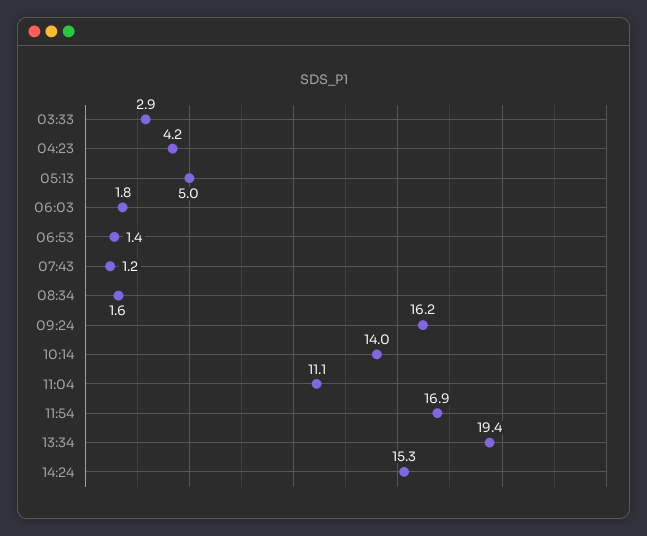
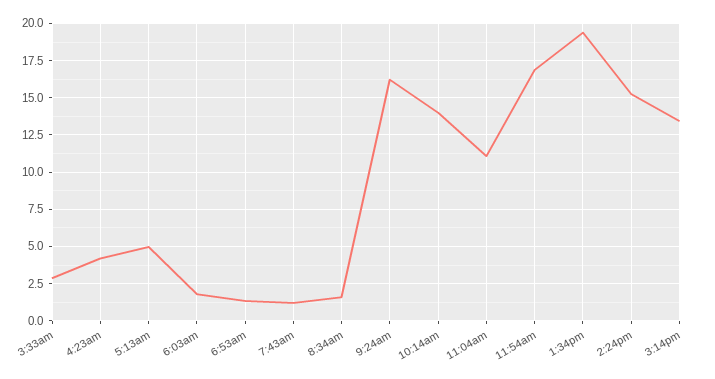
3:14pm: none -> 13.5

